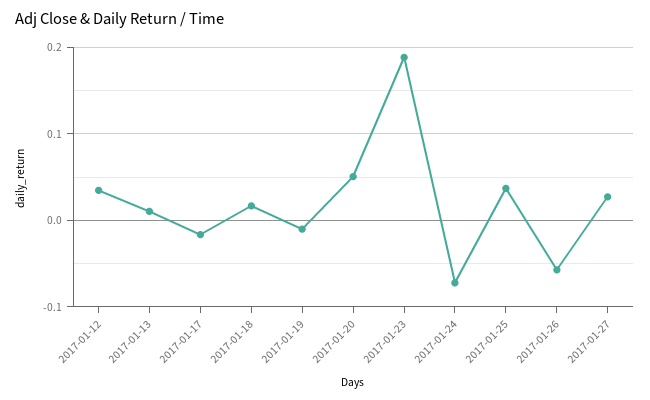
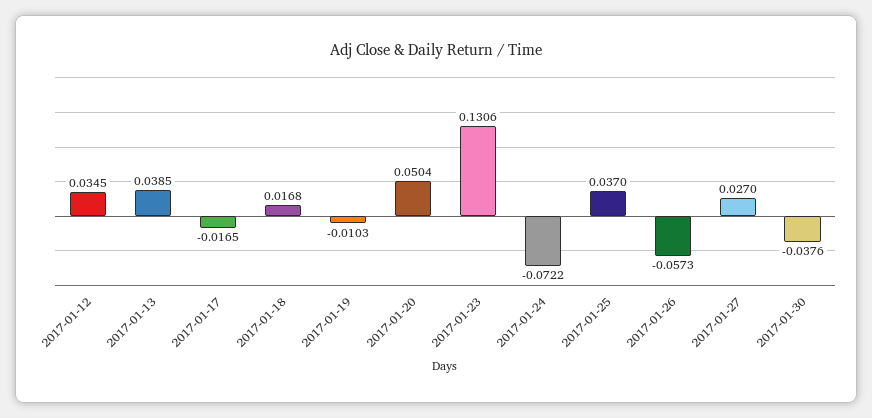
2017-01-13: 0.01 -> 0.0385
2017-01-23: 0.19 -> 0.1306
2017-01-30: none -> -0.0376

